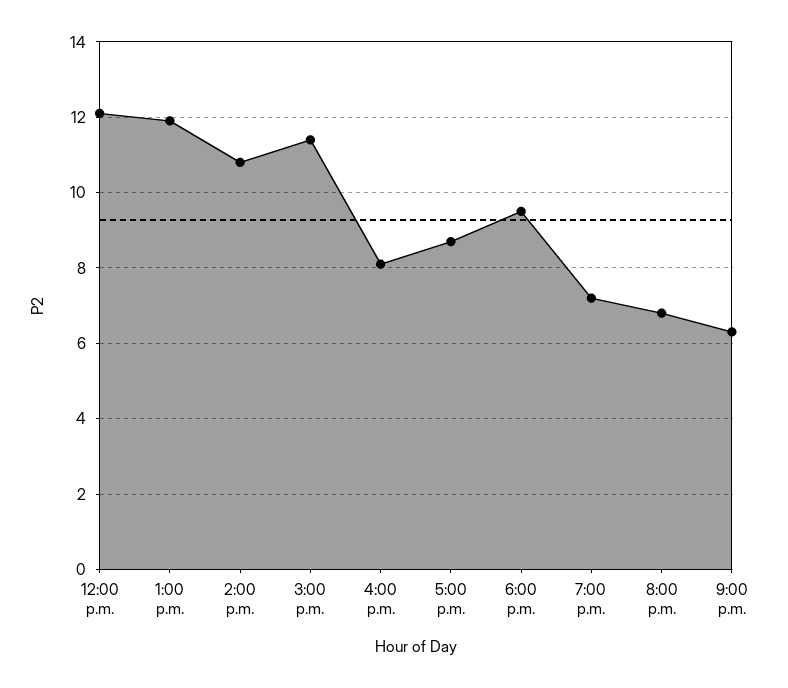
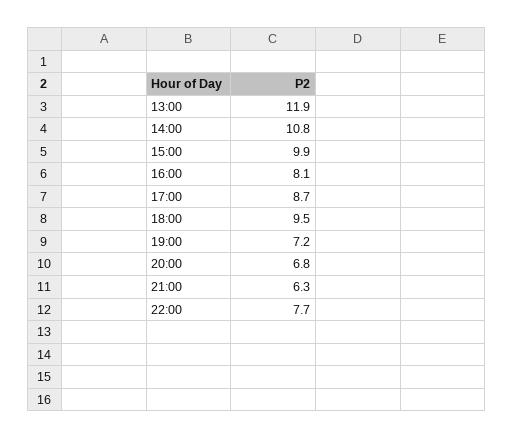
12:00 p.m.: 12 -> none
3:00 p.m.: 11.5 -> 9.9
22:00: none -> 7.7

